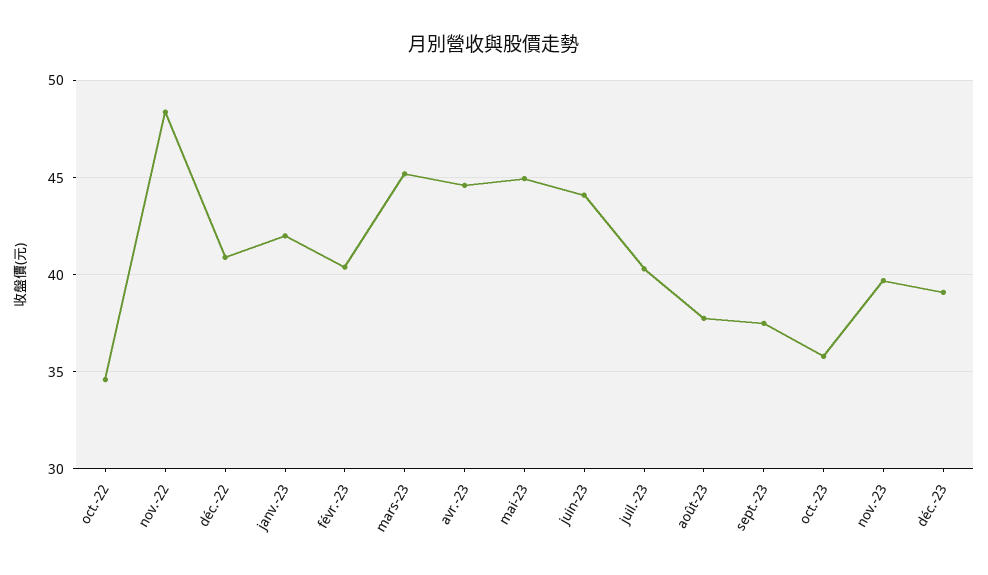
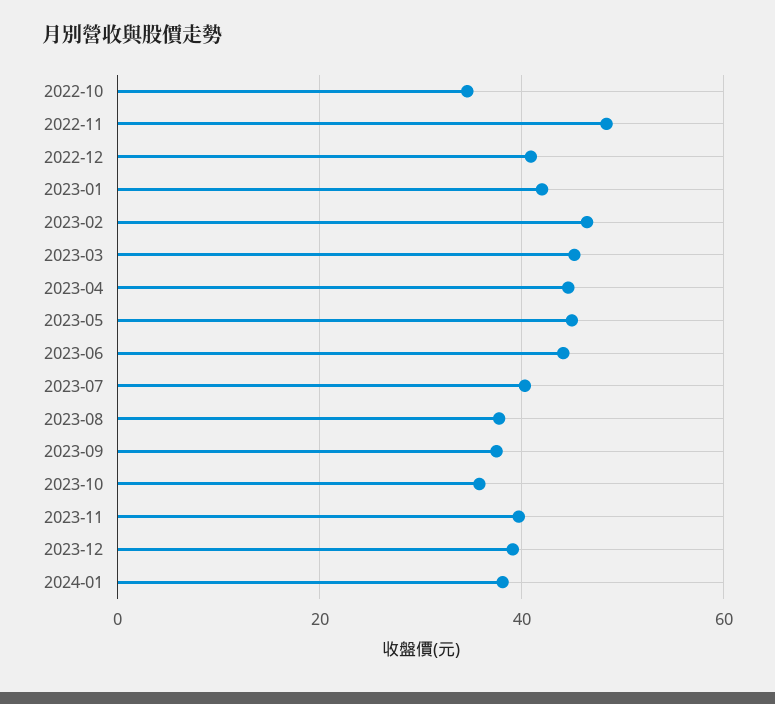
févr.-23: 40.5 -> 46
2024-01: none -> 38

